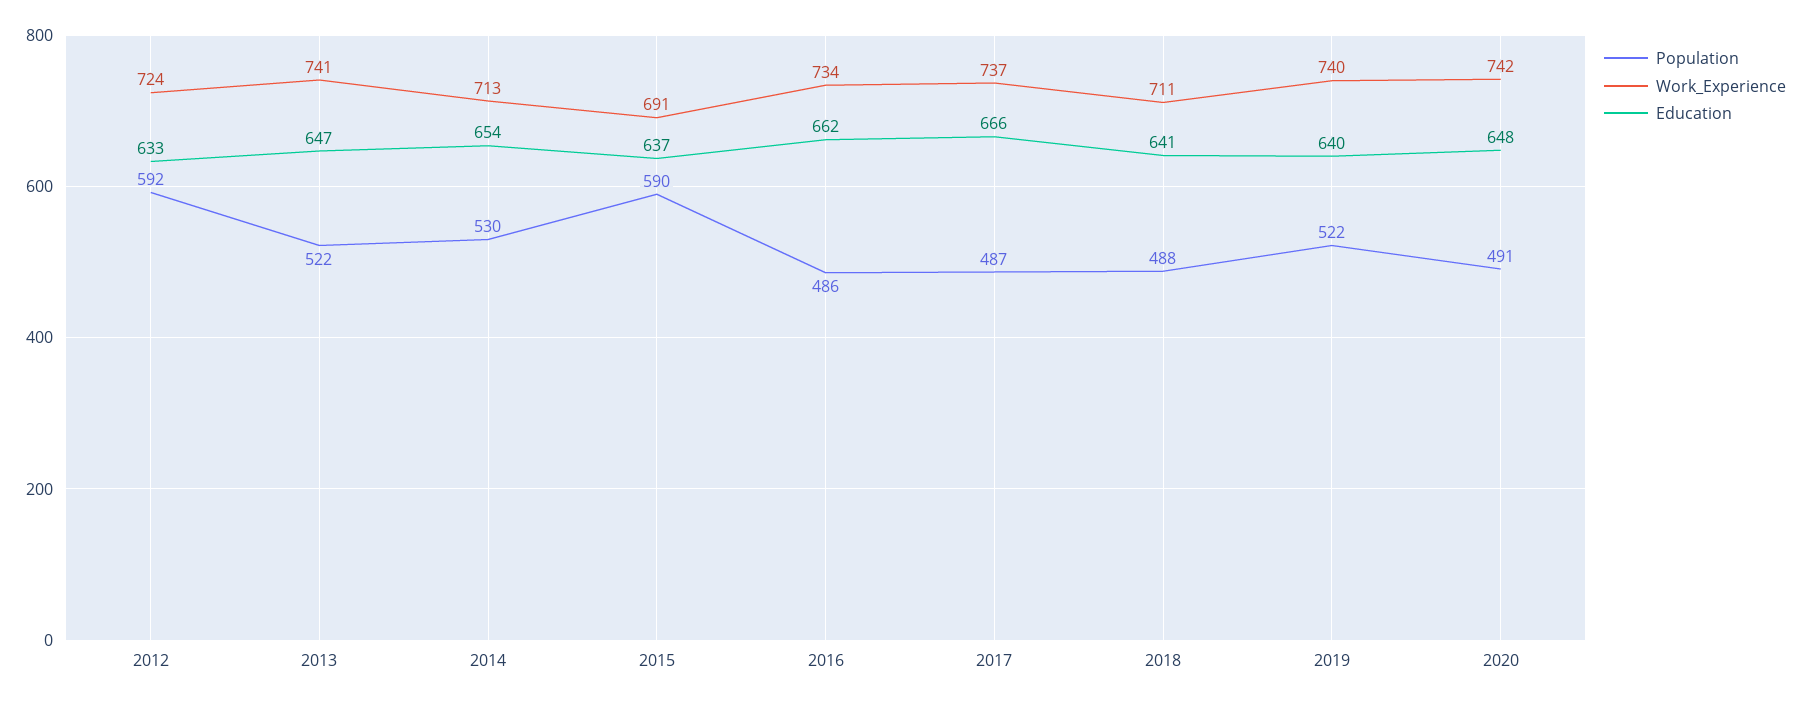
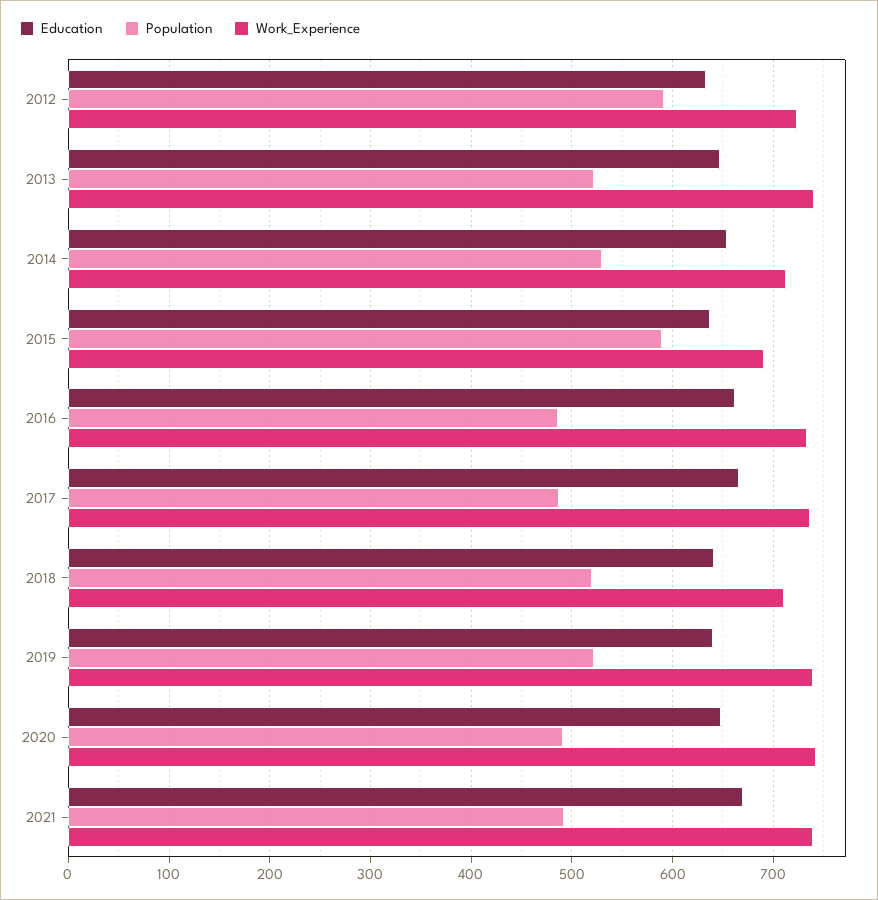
Population, 2018: 488 -> 520
Education, 2021: none -> 670
Population, 2021: none -> 490
Work_Experience, 2021: none -> 740

